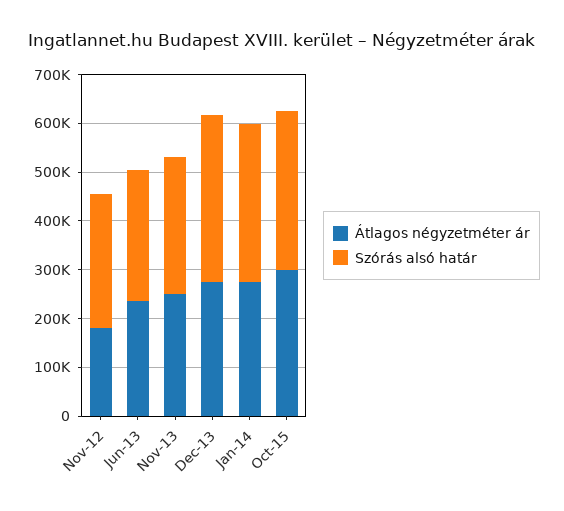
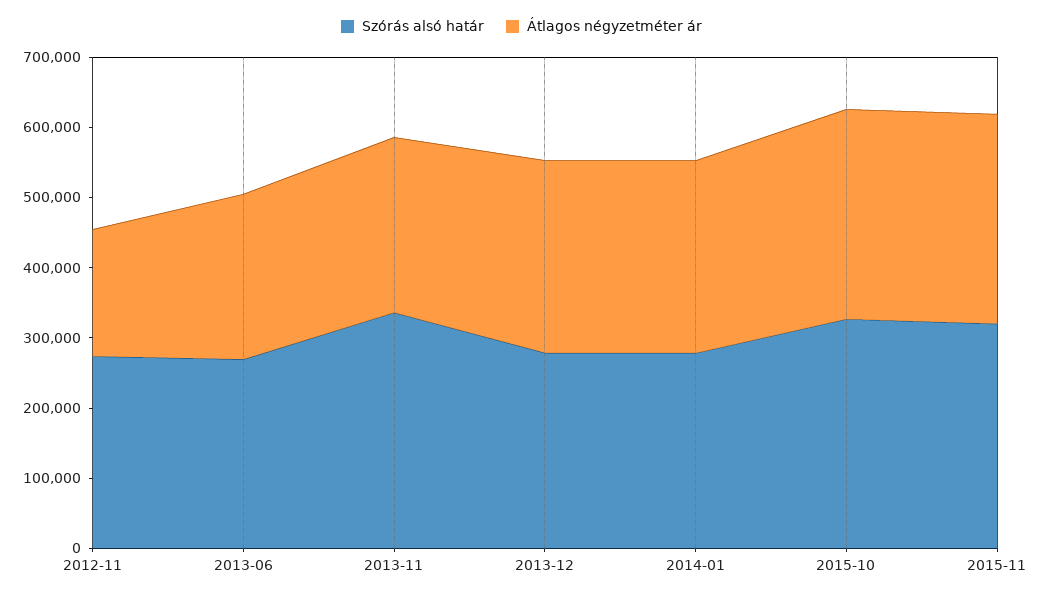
Szórás alsó határ, Nov-13: 280000 -> 340000
Szórás alsó határ, Dec-13: 340000 -> 280000
Szórás alsó határ, Jan-14: 320000 -> 280000
Szórás alsó határ, 2015-11: none -> 320000
Átlagos négyzetméter ár, 2015-11: none -> 300000

